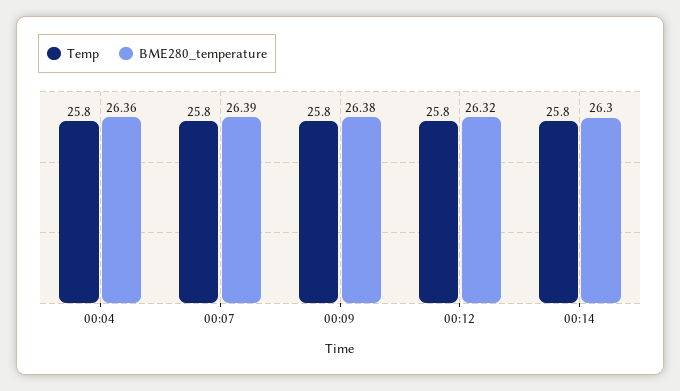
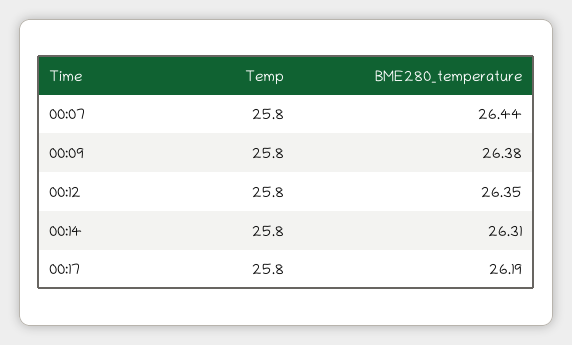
Temp, 00:04: 25.8 -> none
BME280_temperature, 00:04: 26.36 -> none
BME280_temperature, 00:07: 26.39 -> 26.44
BME280_temperature, 00:12: 26.32 -> 26.35
BME280_temperature, 00:14: 26.3 -> 26.31
Temp, 00:17: none -> 25.8
BME280_temperature, 00:17: none -> 26.19

